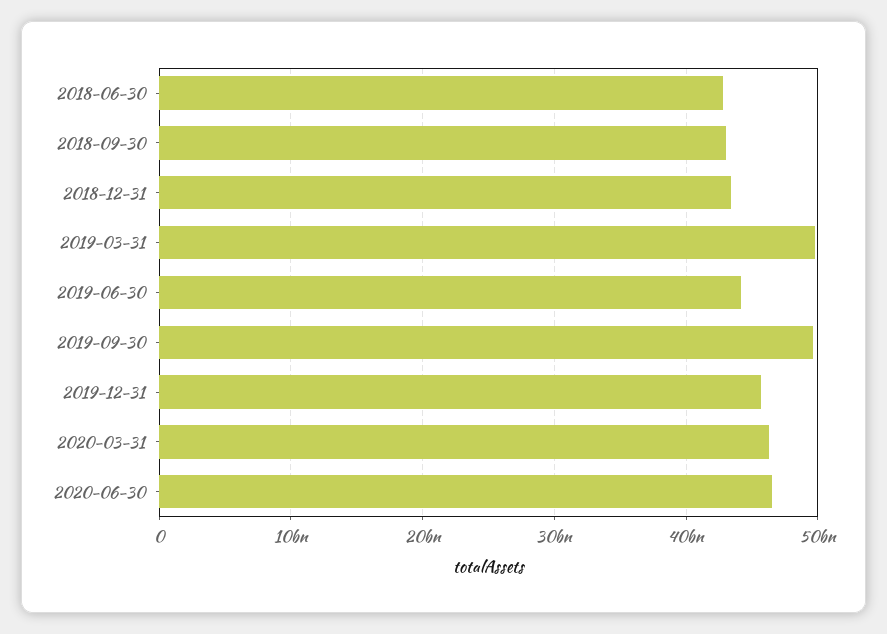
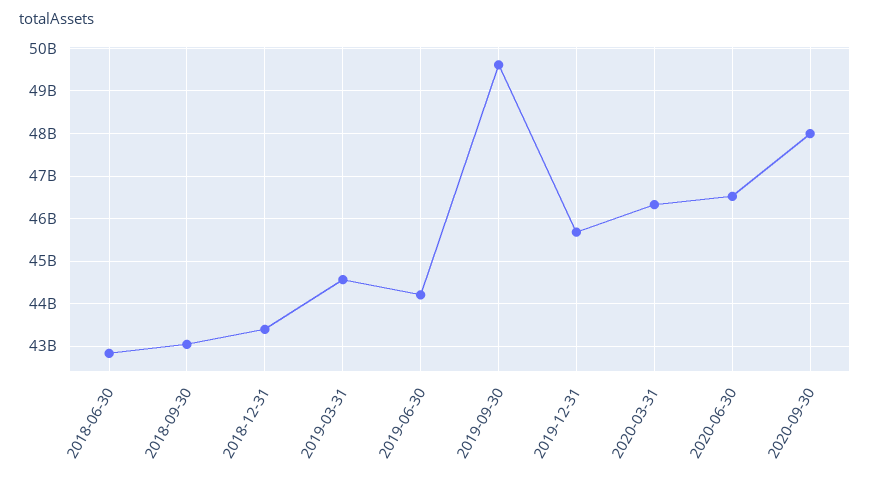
2019-03-31: 50000000000 -> 44600000000
2020-09-30: none -> 48000000000

